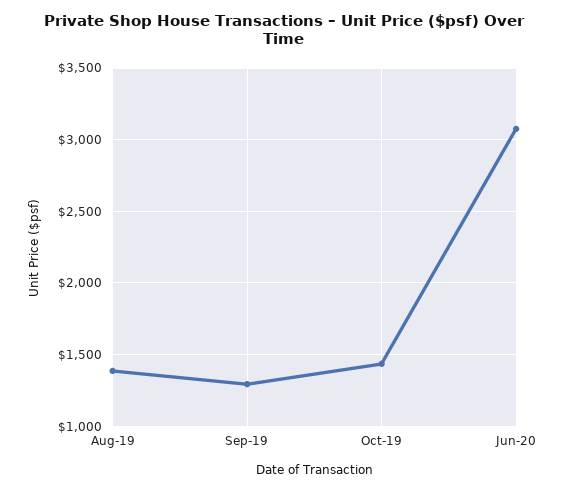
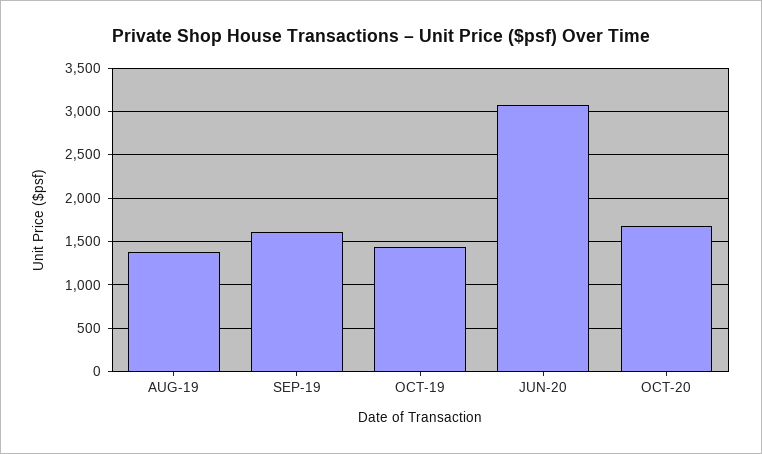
Sep-19: 1300 -> 1600
OCT-20: none -> 1700

